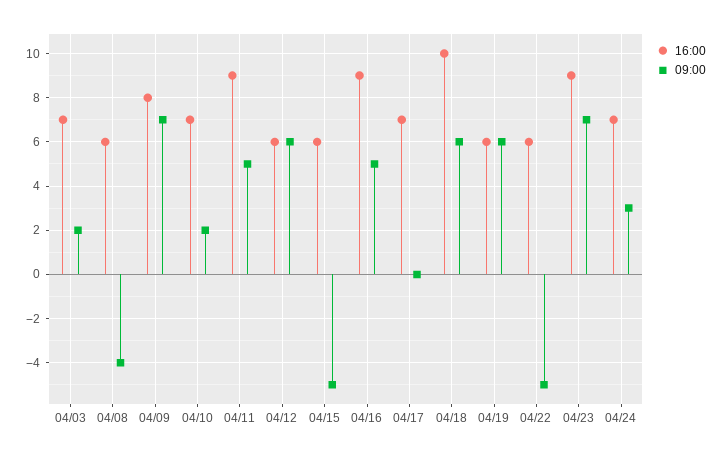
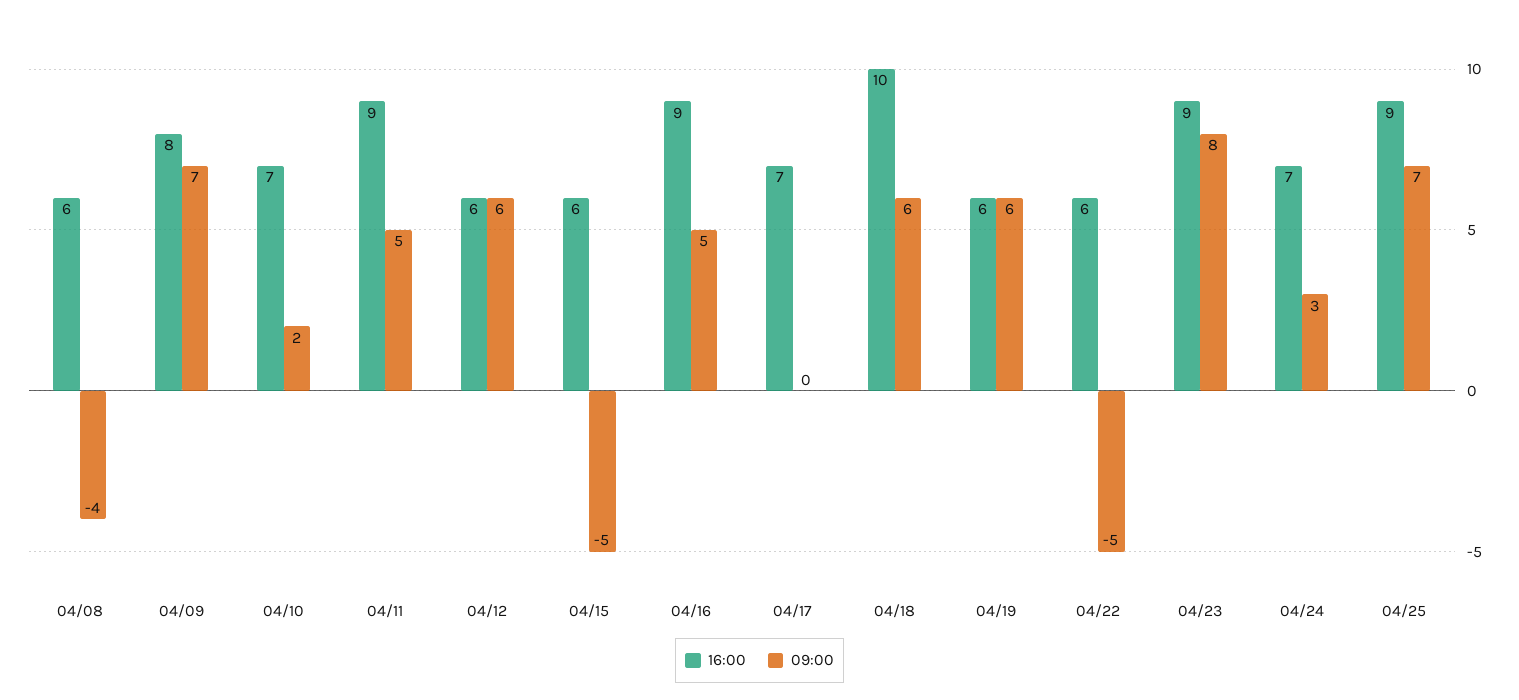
16:00, 04/03: 7 -> none
09:00, 04/03: 2 -> none
09:00, 04/23: 7 -> 8
16:00, 04/25: none -> 9
09:00, 04/25: none -> 7

